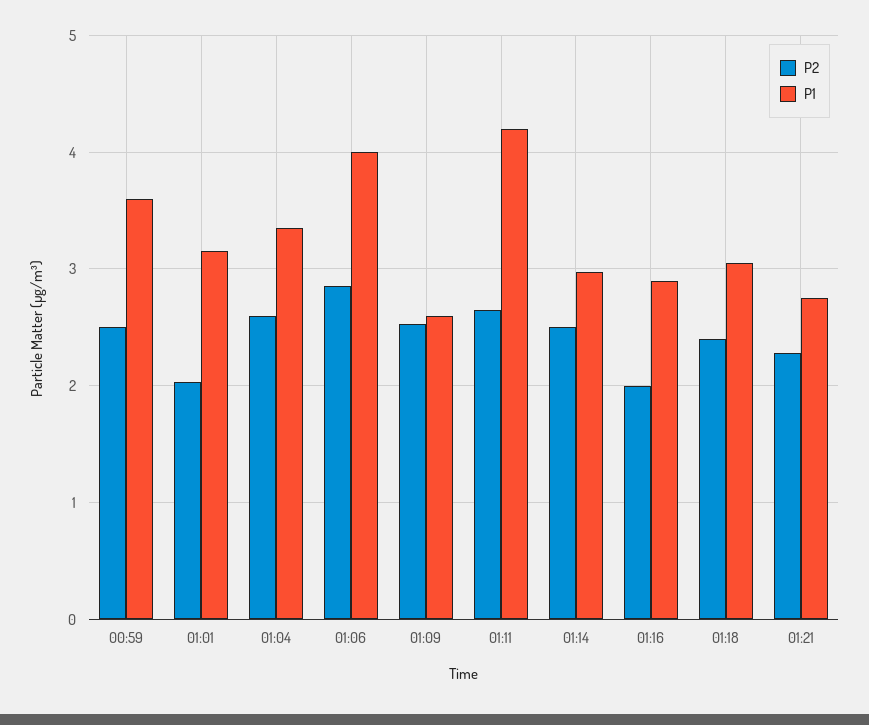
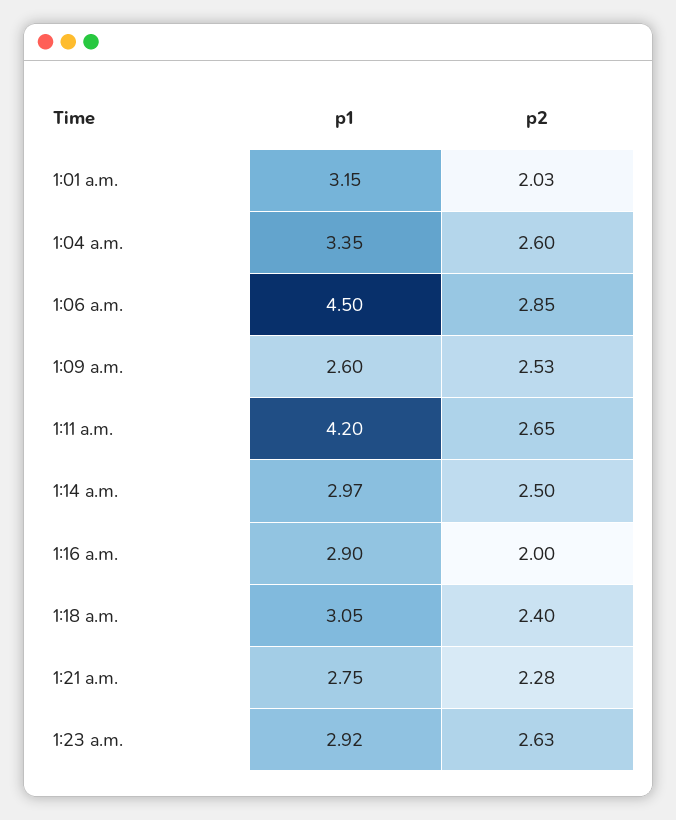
P2, 00:59: 2.5 -> none
P1, 00:59: 3.6 -> none
P1, 01:06: 4 -> 4.5
P1, 1:23 a.m.: none -> 2.92
P2, 1:23 a.m.: none -> 2.63

